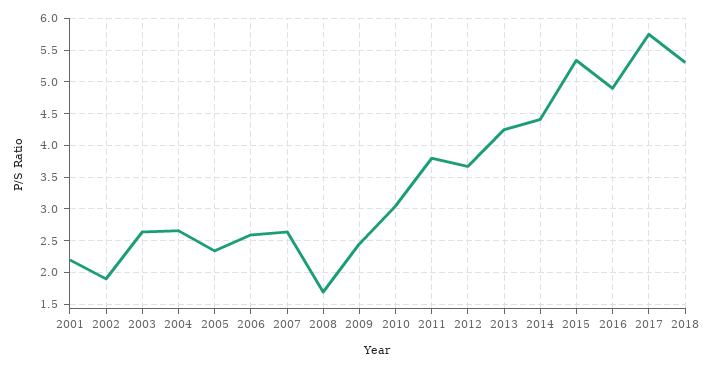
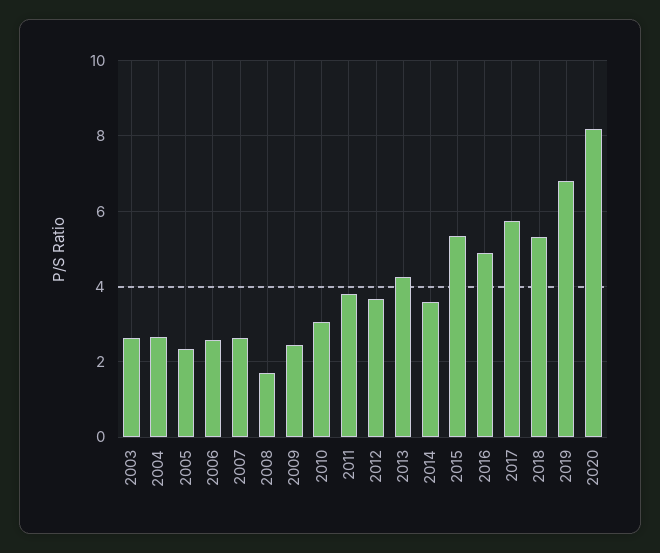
2001: 2.2 -> none
2002: 1.9 -> none
2014: 4.4 -> 3.6
2019: none -> 6.8
2020: none -> 8.2

